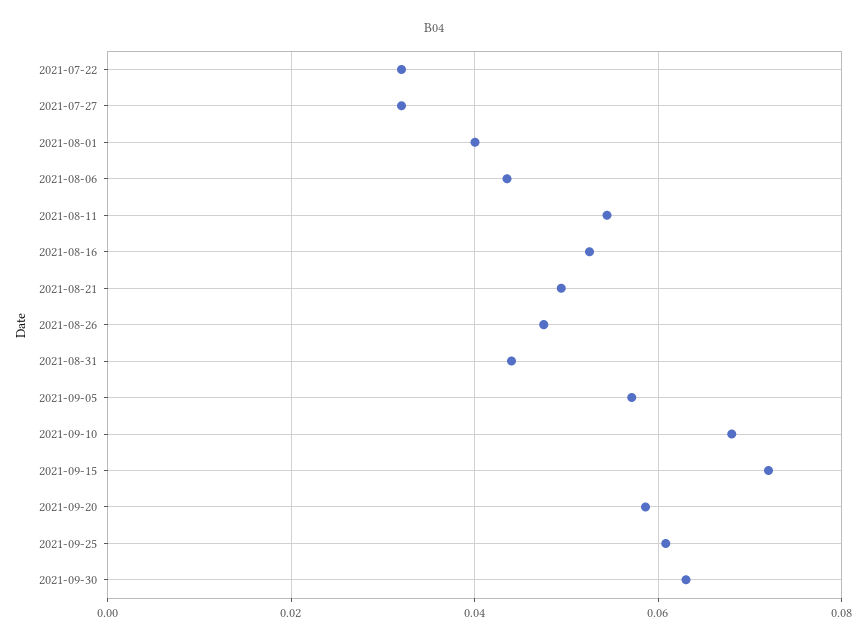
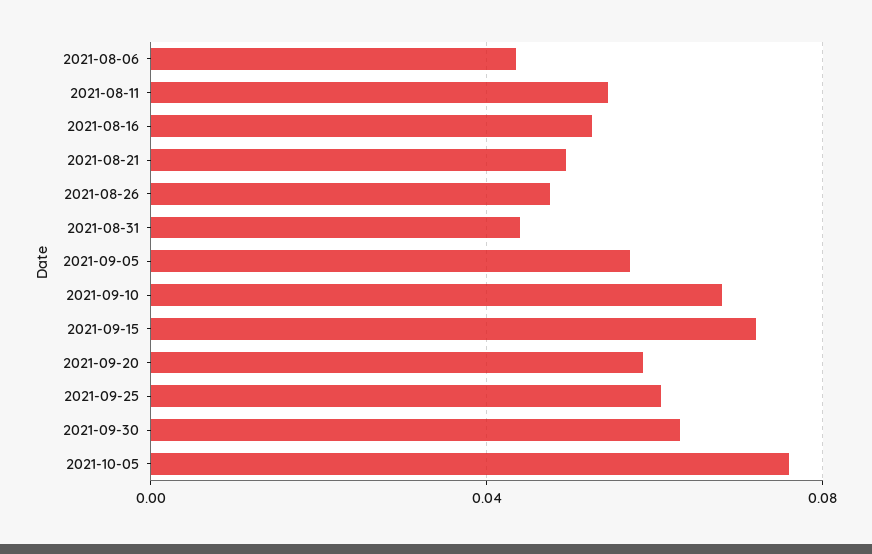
2021-07-22: 0.032 -> none
2021-07-27: 0.032 -> none
2021-08-01: 0.04 -> none
2021-10-05: none -> 0.075

